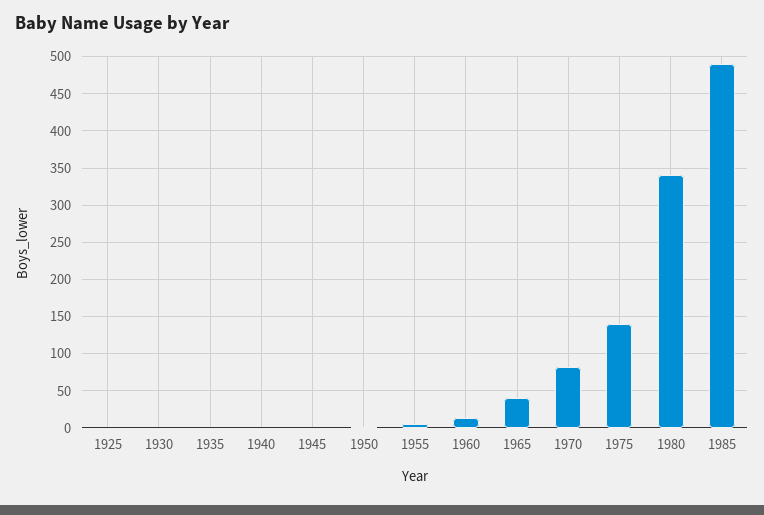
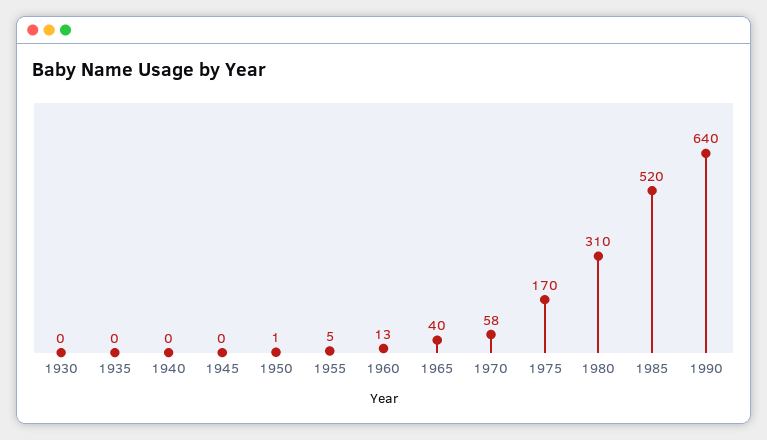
1925: 0 -> none
1970: 80 -> 58
1975: 140 -> 170
1980: 340 -> 310
1985: 490 -> 520
1990: none -> 640

